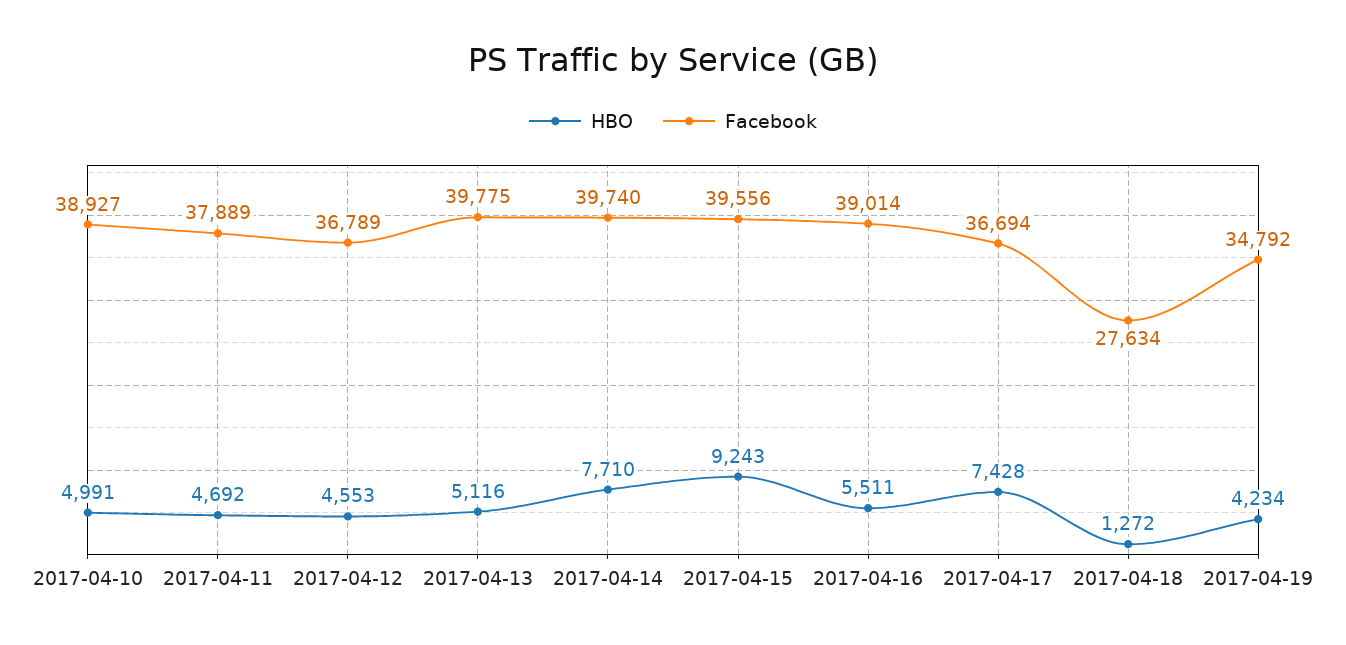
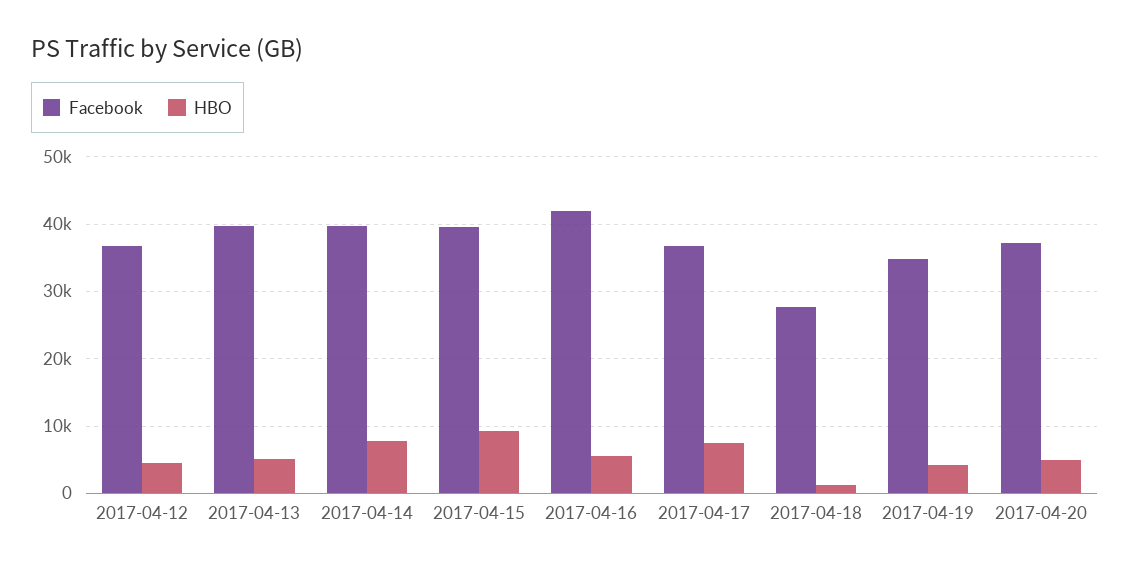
HBO, 2017-04-10: 4991 -> none
Facebook, 2017-04-10: 38927 -> none
HBO, 2017-04-11: 4692 -> none
Facebook, 2017-04-11: 37889 -> none
Facebook, 2017-04-16: 39014 -> 42000
Facebook, 2017-04-20: none -> 37000
HBO, 2017-04-20: none -> 5000

